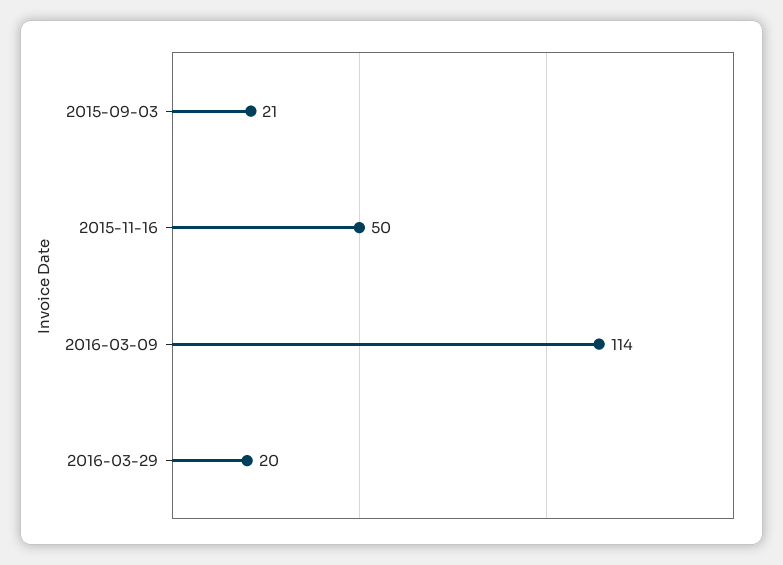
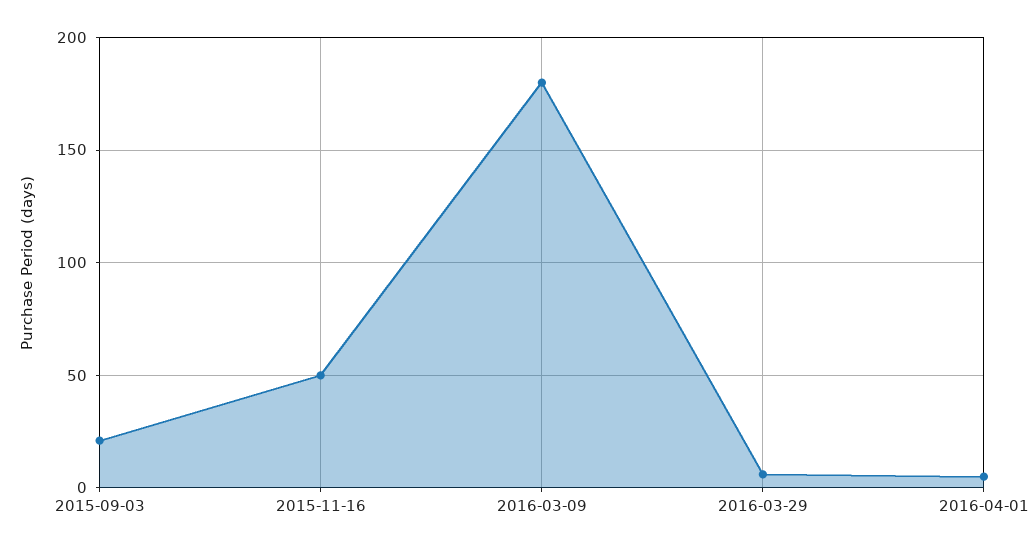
2016-03-09: 114 -> 180
2016-03-29: 20 -> 5
2016-04-01: none -> 5

